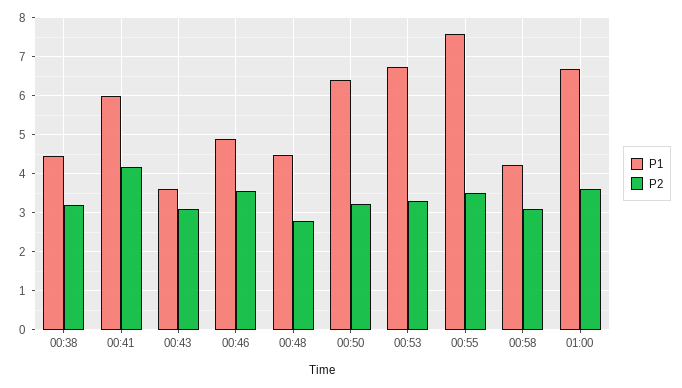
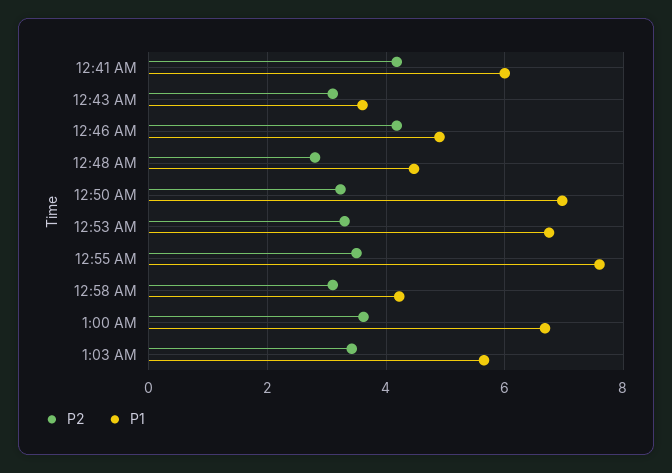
P1, 00:38: 4.4 -> none
P2, 00:38: 3.2 -> none
P2, 00:46: 3.6 -> 4.2
P1, 00:50: 6.4 -> 7
P2, 1:03 AM: none -> 3.4
P1, 1:03 AM: none -> 5.6

